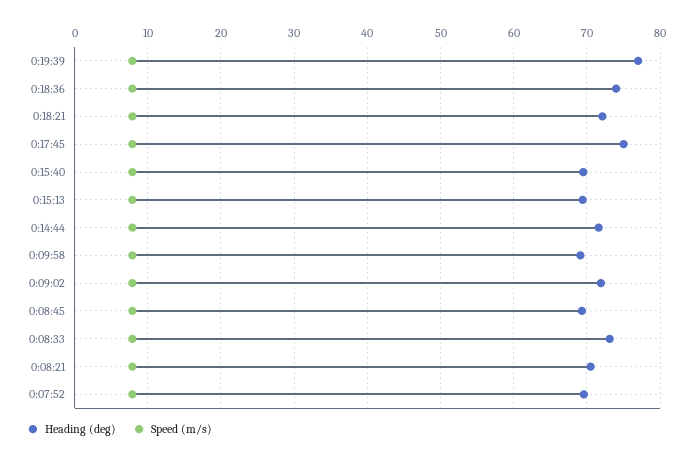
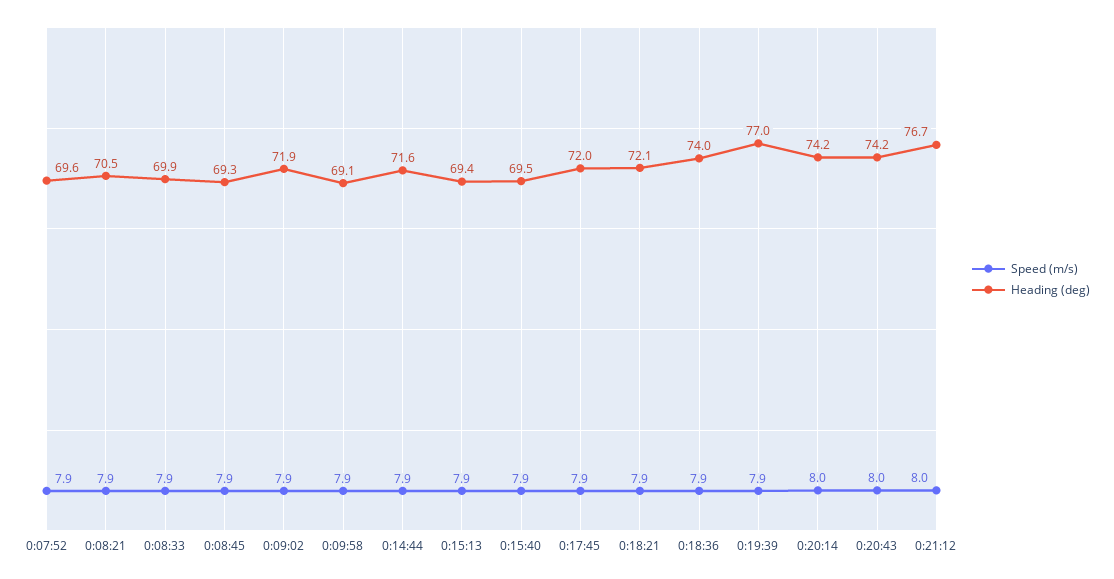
Heading (deg), 0:17:45: 75 -> 72
Heading (deg), 0:08:33: 73 -> 69.9
Speed (m/s), 0:20:14: none -> 8
Heading (deg), 0:20:14: none -> 74.2
Speed (m/s), 0:20:43: none -> 8
Heading (deg), 0:20:43: none -> 74.2
Speed (m/s), 0:21:12: none -> 8
Heading (deg), 0:21:12: none -> 76.7

